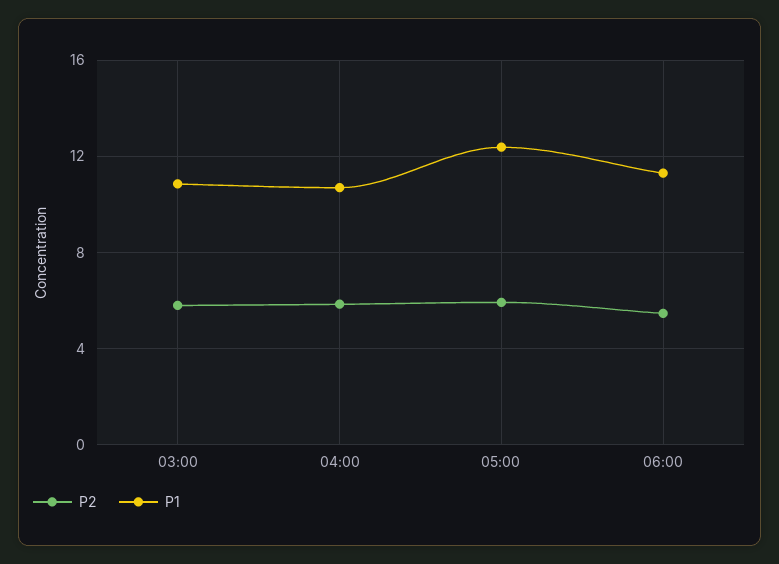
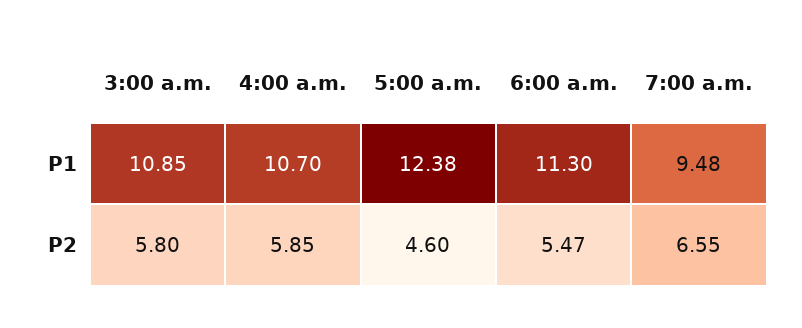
P2, 05:00: 6 -> 4.6
P1, 7:00 a.m.: none -> 9.48
P2, 7:00 a.m.: none -> 6.55

